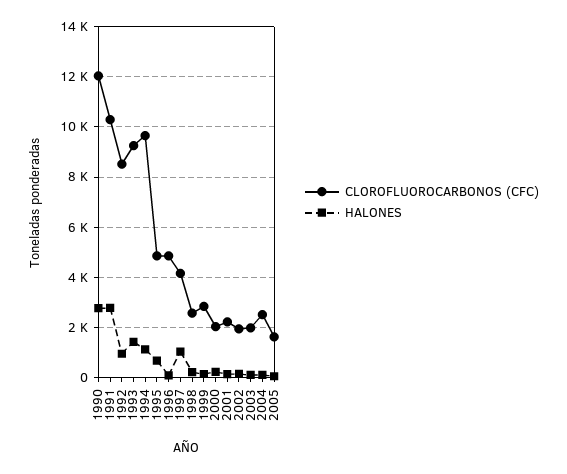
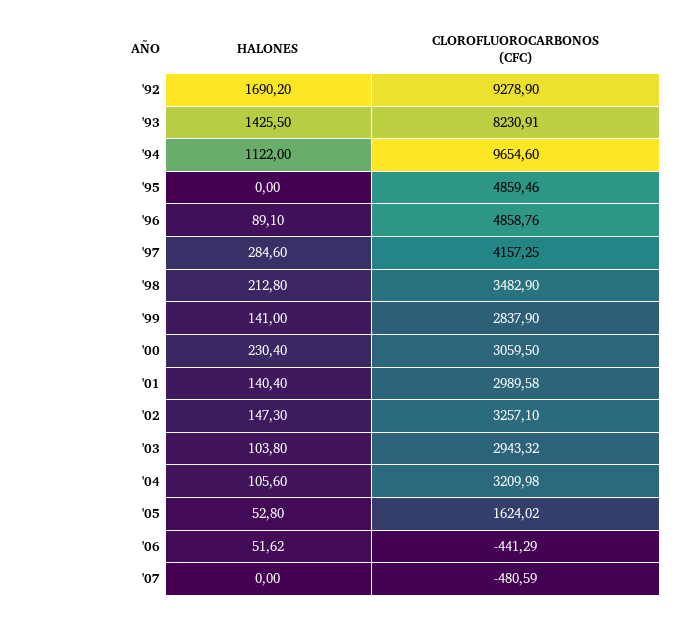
CLOROFLUOROCARBONOS (CFC), 1990: 12000 -> none
HALONES, 1990: 2750 -> none
CLOROFLUOROCARBONOS (CFC), 1991: 10250 -> none
HALONES, 1991: 2750 -> none
CLOROFLUOROCARBONOS (CFC), 1992: 8500 -> 9278.9
HALONES, 1992: 1000 -> 1690.2
CLOROFLUOROCARBONOS (CFC), 1993: 9250 -> 8230.91
HALONES, 1995: 750 -> 0
HALONES, 1997: 1000 -> 284.6
CLOROFLUOROCARBONOS (CFC), 1998: 2500 -> 3482.9
CLOROFLUOROCARBONOS (CFC), 2000: 2000 -> 3059.5
CLOROFLUOROCARBONOS (CFC), 2001: 2250 -> 2989.58
CLOROFLUOROCARBONOS (CFC), 2002: 2000 -> 3257.1
CLOROFLUOROCARBONOS (CFC), 2003: 2000 -> 2943.32
CLOROFLUOROCARBONOS (CFC), 2004: 2500 -> 3209.98
HALONES, '06: none -> 51.62
CLOROFLUOROCARBONOS (CFC), '06: none -> -441.29
HALONES, '07: none -> 0
CLOROFLUOROCARBONOS (CFC), '07: none -> -480.59

